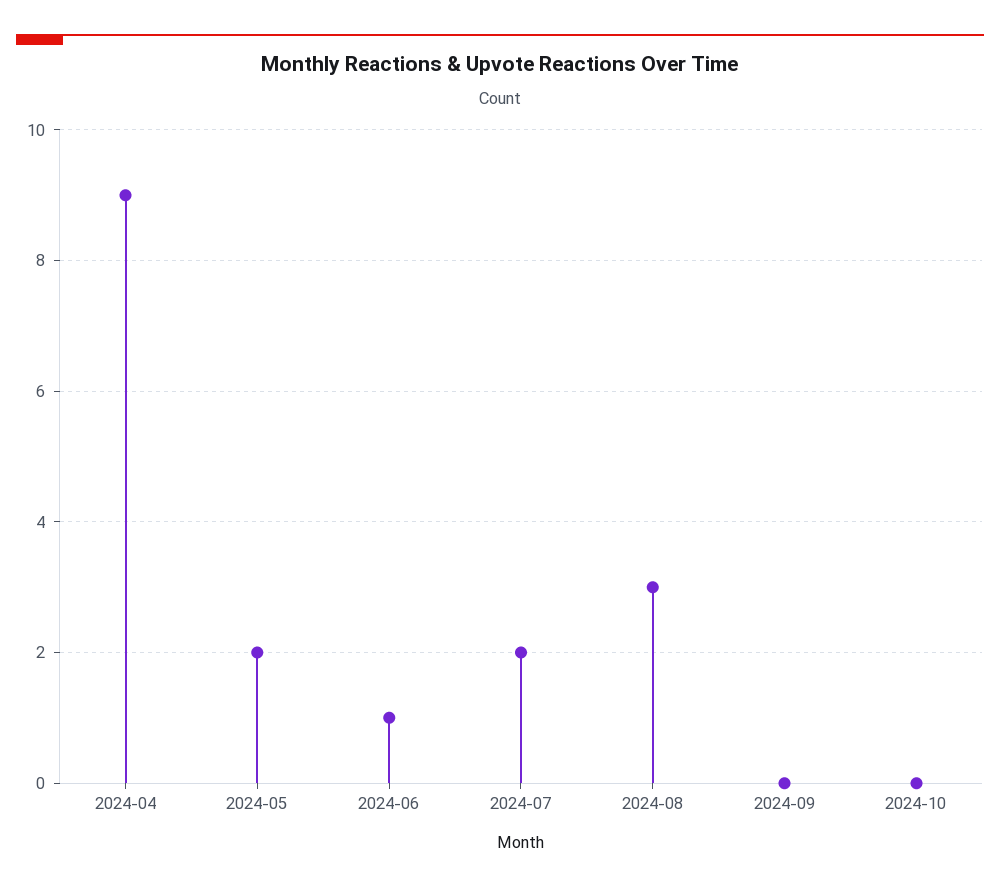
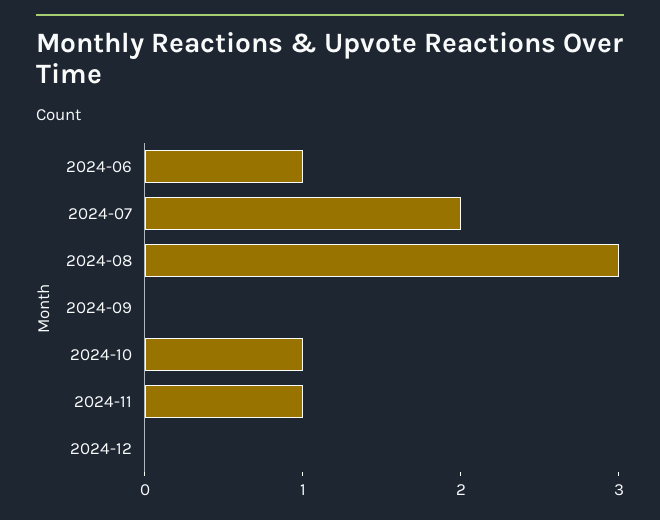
2024-04: 9 -> none
2024-05: 2 -> none
2024-10: 0 -> 1
2024-11: none -> 1
2024-12: none -> 0

